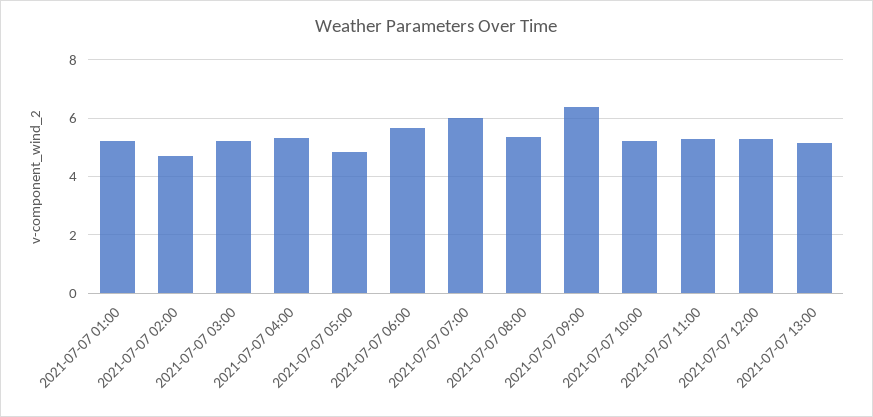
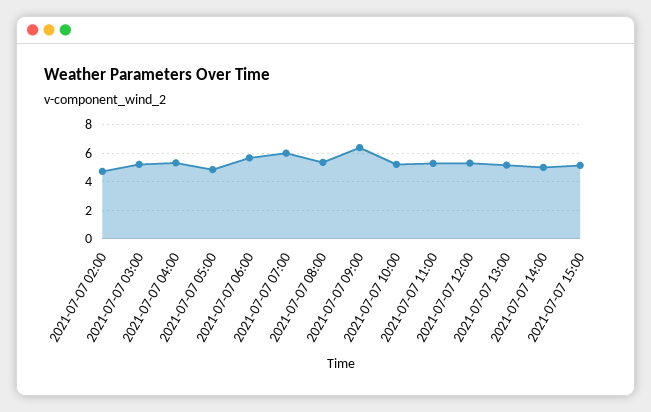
2021-07-07 01:00: 5.25 -> none
2021-07-07 14:00: none -> 5
2021-07-07 15:00: none -> 5

